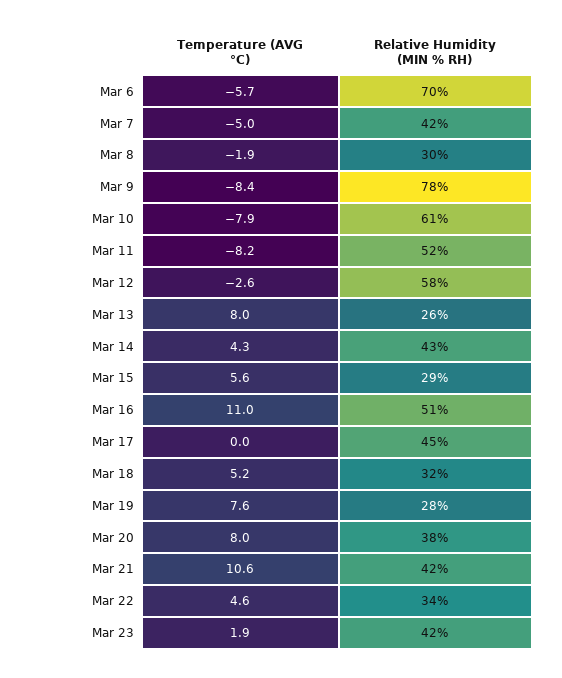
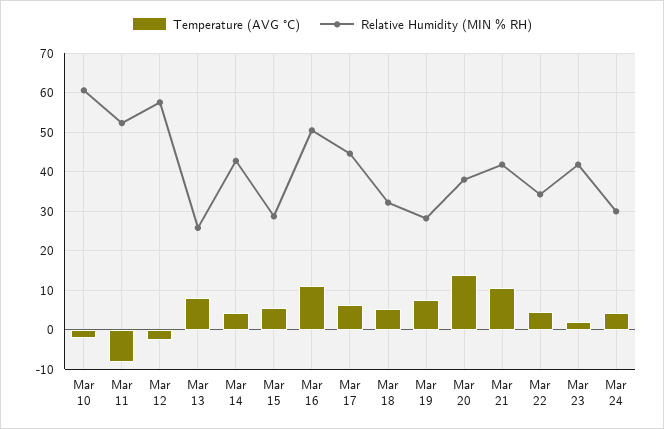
Temperature (AVG °C), Mar 6: -5.7 -> none
Relative Humidity (MIN % RH), Mar 6: 70 -> none
Temperature (AVG °C), Mar 7: -5 -> none
Relative Humidity (MIN % RH), Mar 7: 42 -> none
Temperature (AVG °C), Mar 8: -1.9 -> none
Relative Humidity (MIN % RH), Mar 8: 30 -> none
Temperature (AVG °C), Mar 9: -8.4 -> none
Relative Humidity (MIN % RH), Mar 9: 78 -> none
Temperature (AVG °C), Mar 10: -7.9 -> -2
Temperature (AVG °C), Mar 17: 0 -> 6
Temperature (AVG °C), Mar 20: 8 -> 14
Temperature (AVG °C), Mar 24: none -> 4
Relative Humidity (MIN % RH), Mar 24: none -> 30

